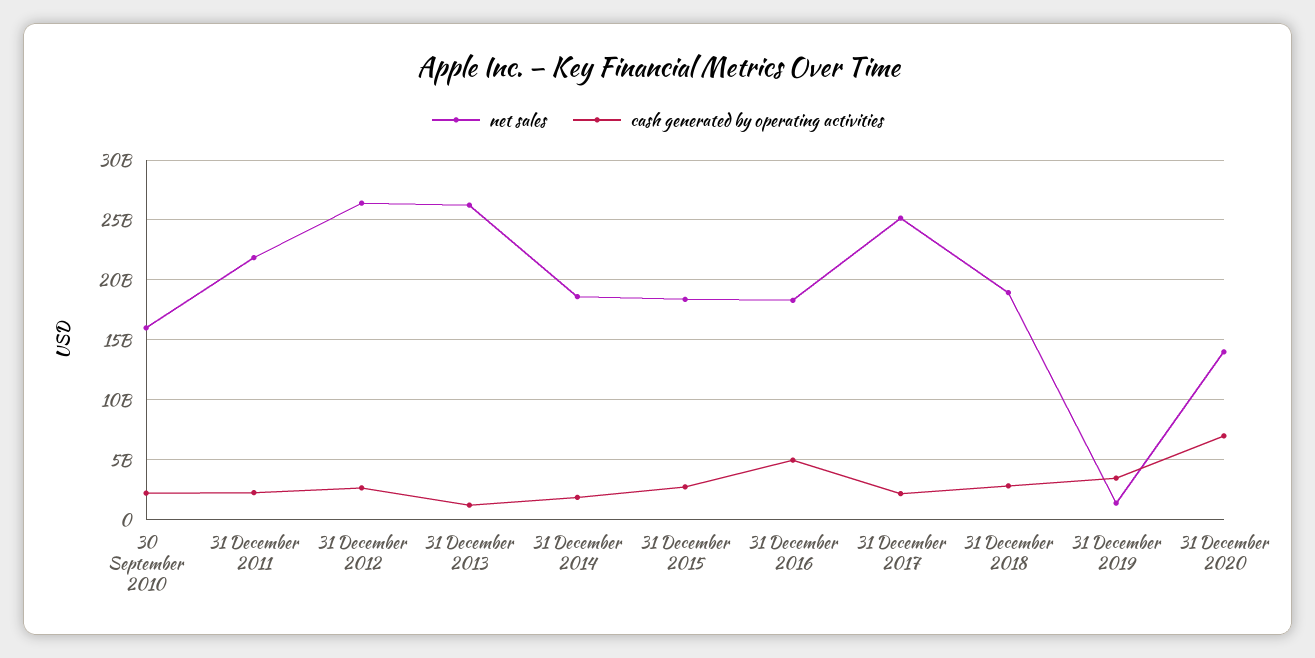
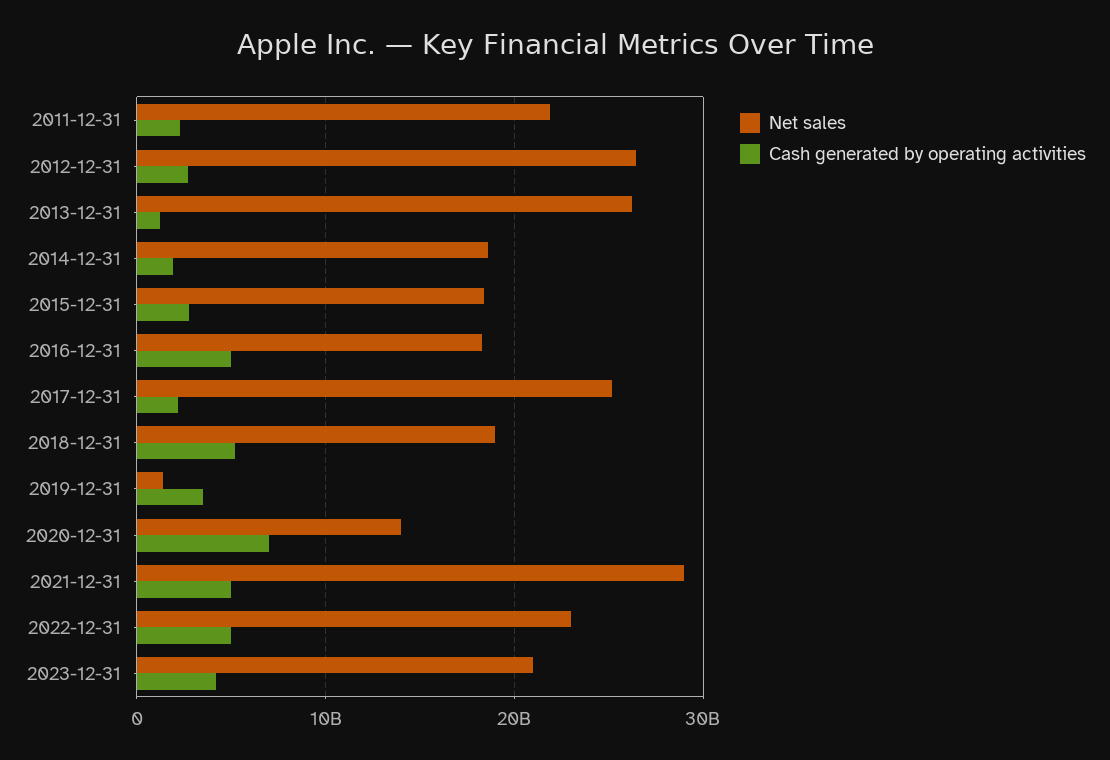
net sales, 30 September 2010: 16000000000 -> none
cash generated by operating activities, 30 September 2010: 2000000000 -> none
cash generated by operating activities, 31 December 2018: 3000000000 -> 5000000000
net sales, 2021-12-31: none -> 29000000000
cash generated by operating activities, 2021-12-31: none -> 5000000000
net sales, 2022-12-31: none -> 23000000000
cash generated by operating activities, 2022-12-31: none -> 5000000000
net sales, 2023-12-31: none -> 21000000000
cash generated by operating activities, 2023-12-31: none -> 4000000000

